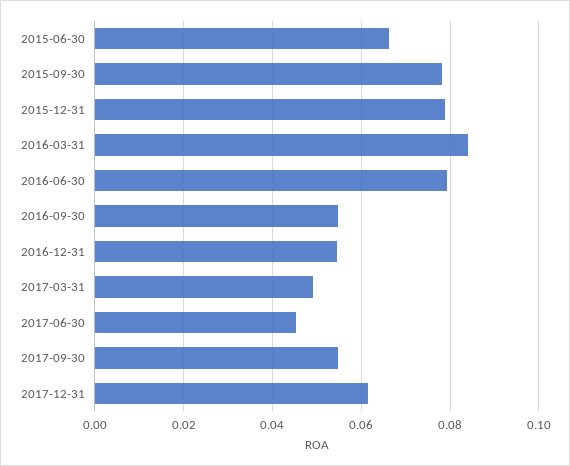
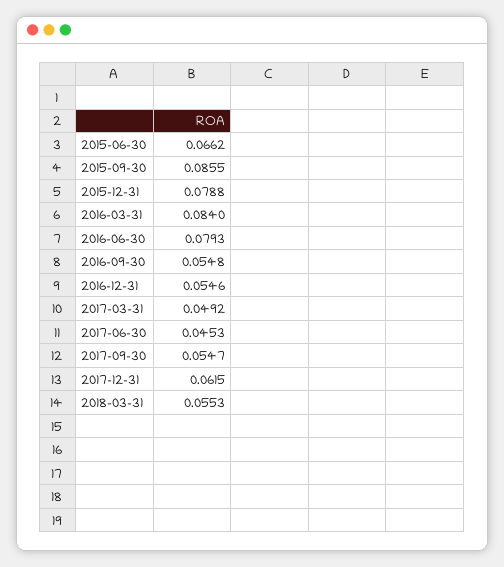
2015-09-30: 0.078 -> 0.0855
2018-03-31: none -> 0.0553

